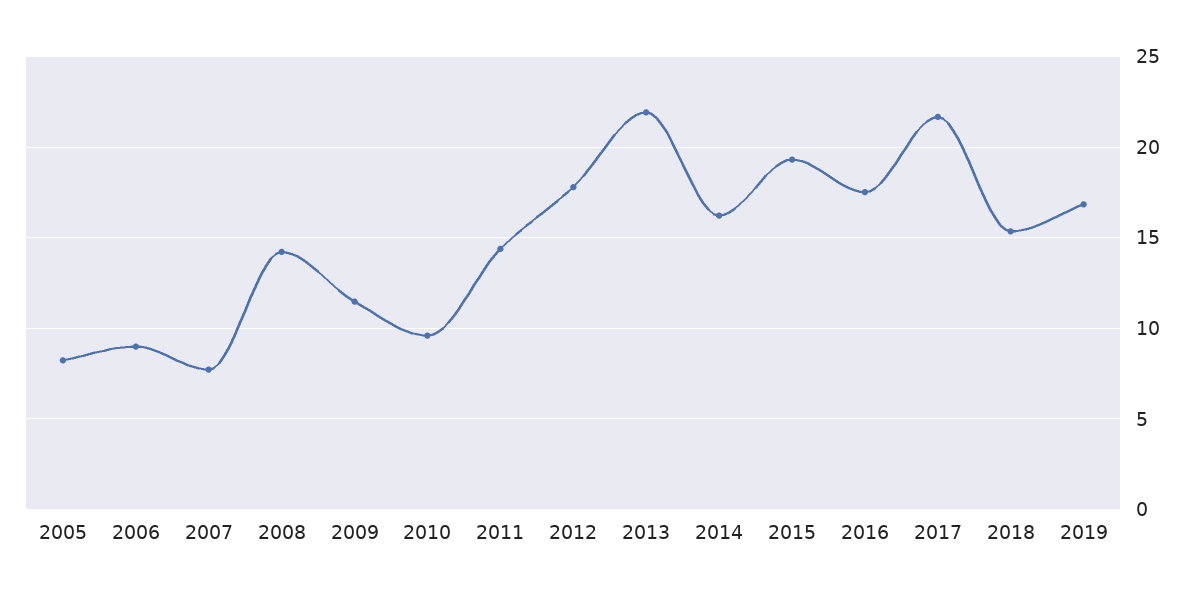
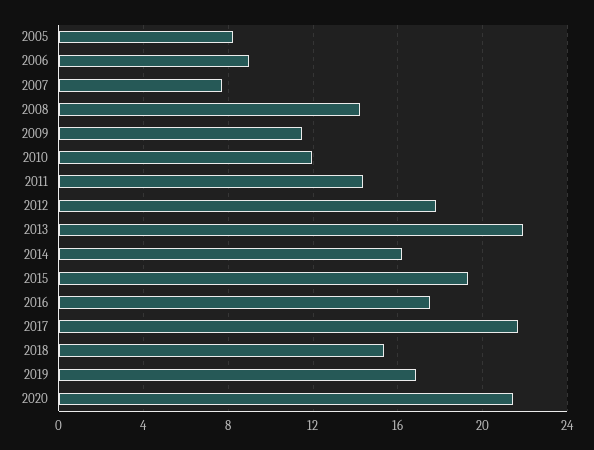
2010: 9.5 -> 12
2020: none -> 21.5

